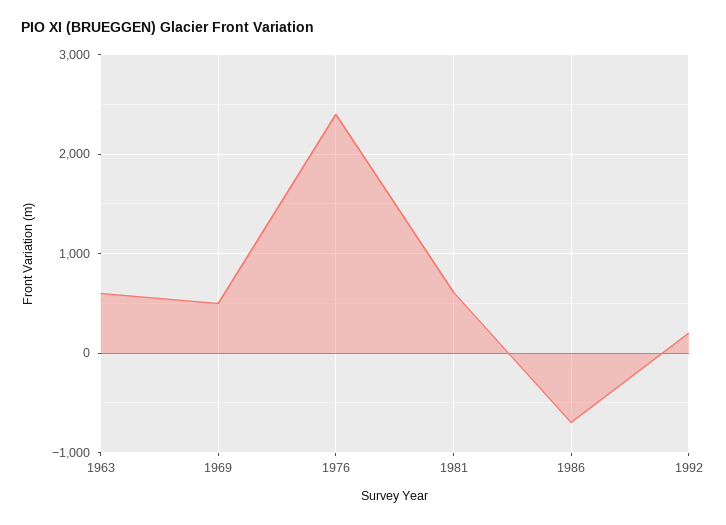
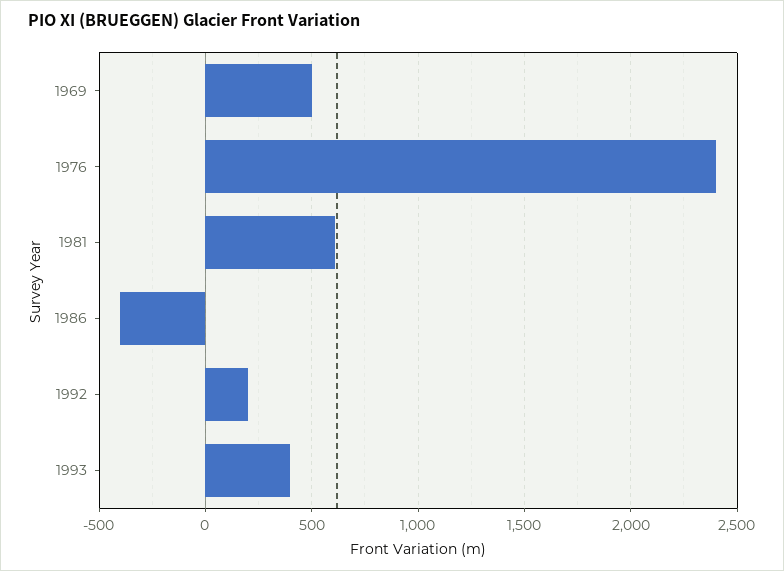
1963: 600 -> none
1986: -700 -> -400
1993: none -> 400

